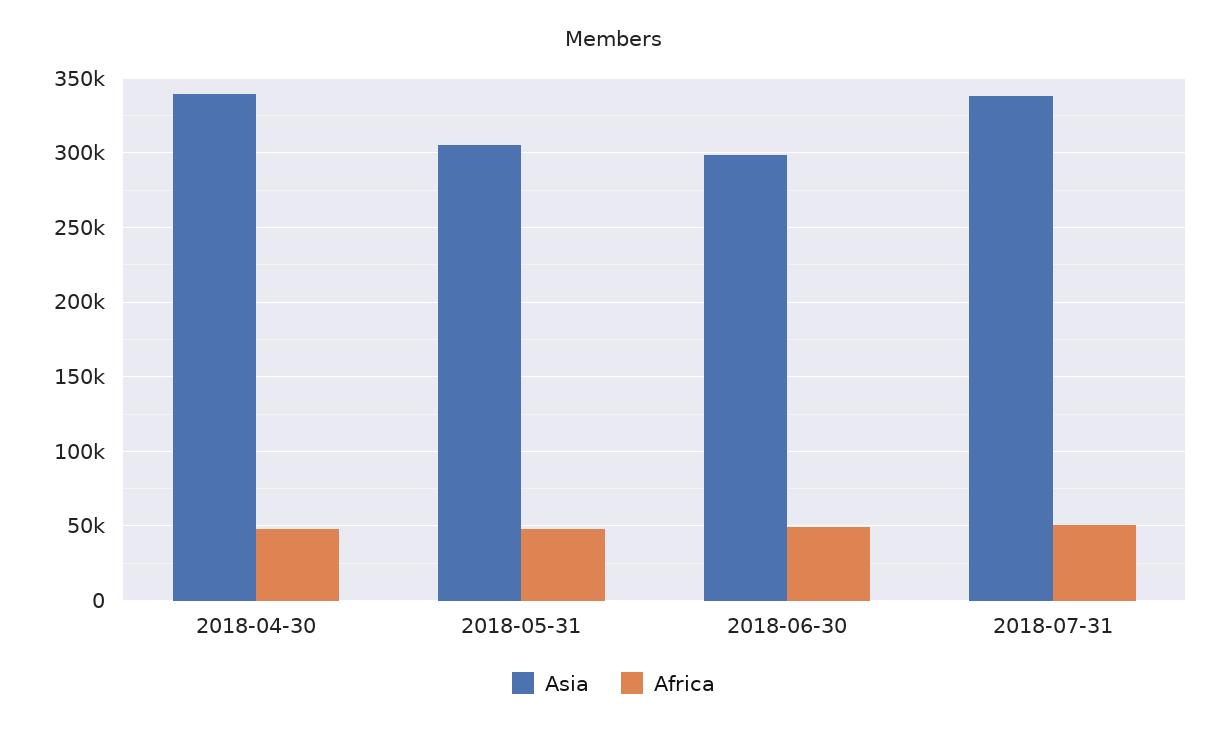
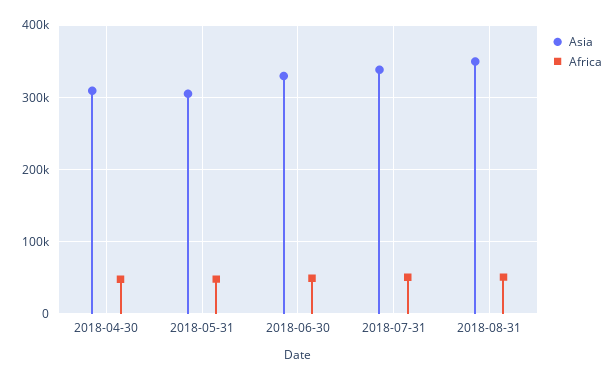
Asia, 2018-04-30: 340000 -> 310000
Asia, 2018-06-30: 300000 -> 330000
Asia, 2018-08-31: none -> 350000
Africa, 2018-08-31: none -> 50000

